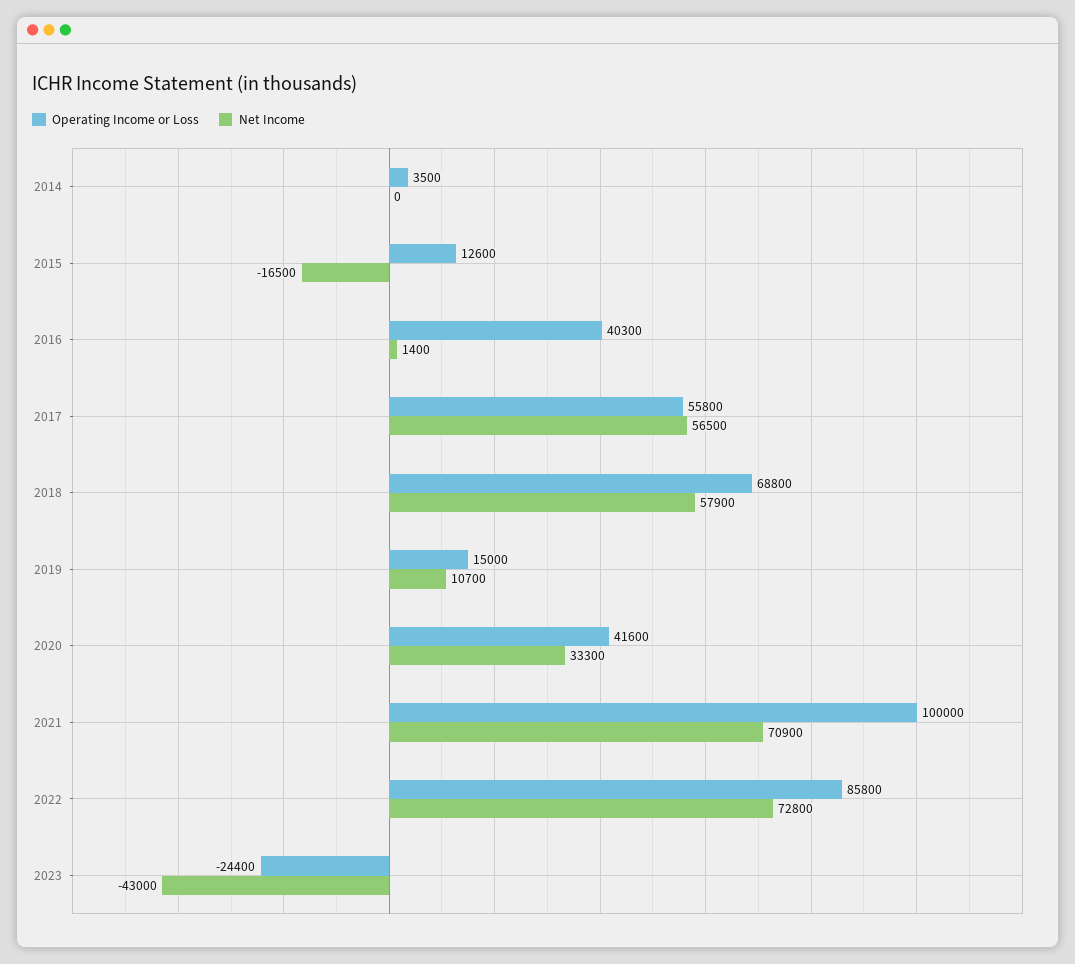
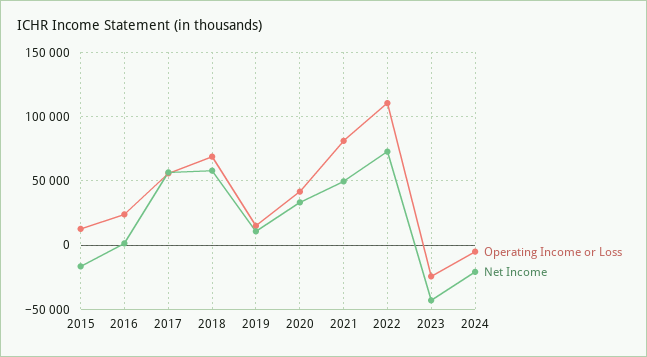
Operating Income or Loss, 2014: 3500 -> none
Net Income, 2014: 0 -> none
Operating Income or Loss, 2016: 40300 -> 25000
Operating Income or Loss, 2021: 100000 -> 80000
Net Income, 2021: 70900 -> 50000
Operating Income or Loss, 2022: 85800 -> 110000
Operating Income or Loss, 2024: none -> -5000
Net Income, 2024: none -> -20000

